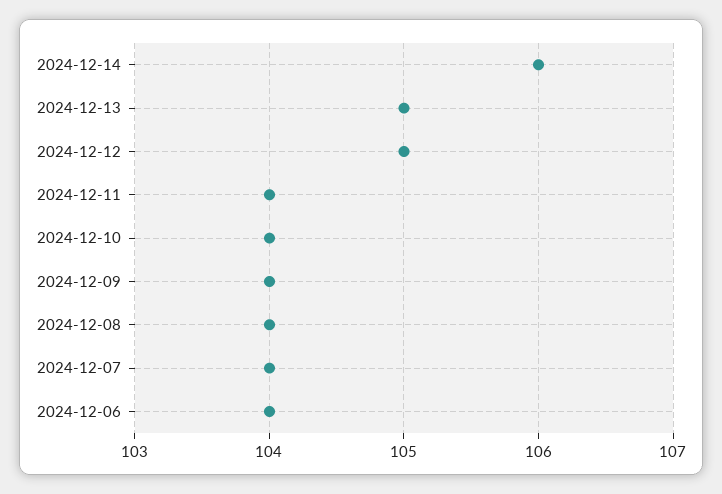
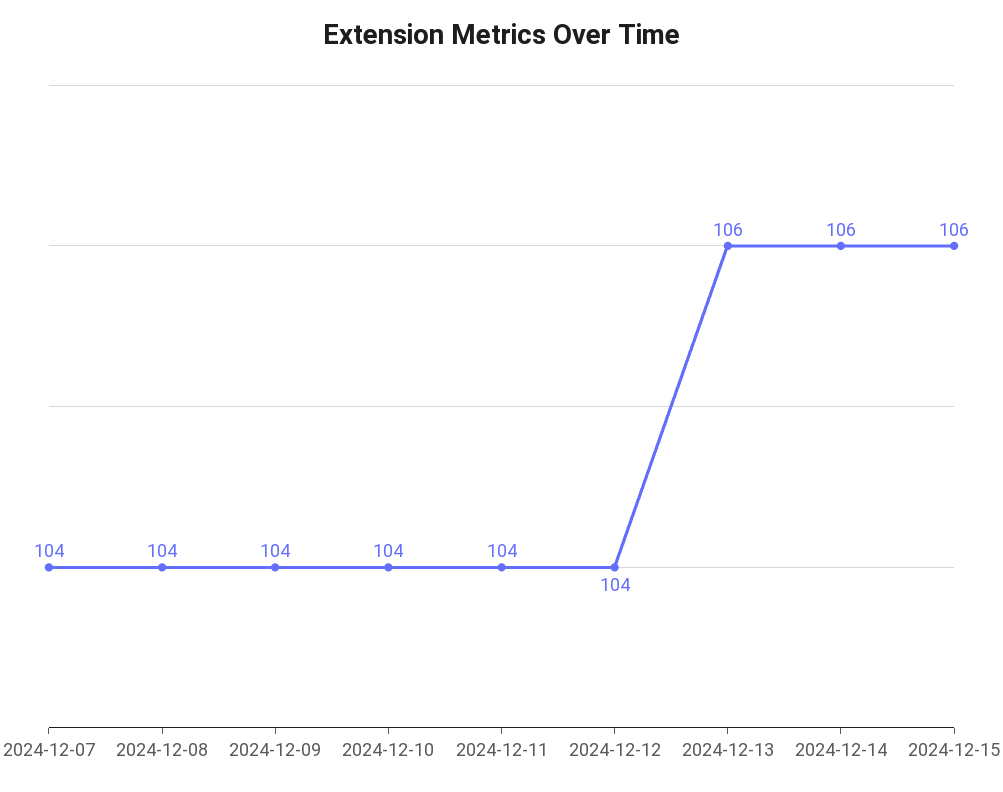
2024-12-13: 105 -> 106
2024-12-12: 105 -> 104
2024-12-06: 104 -> none
2024-12-15: none -> 106

